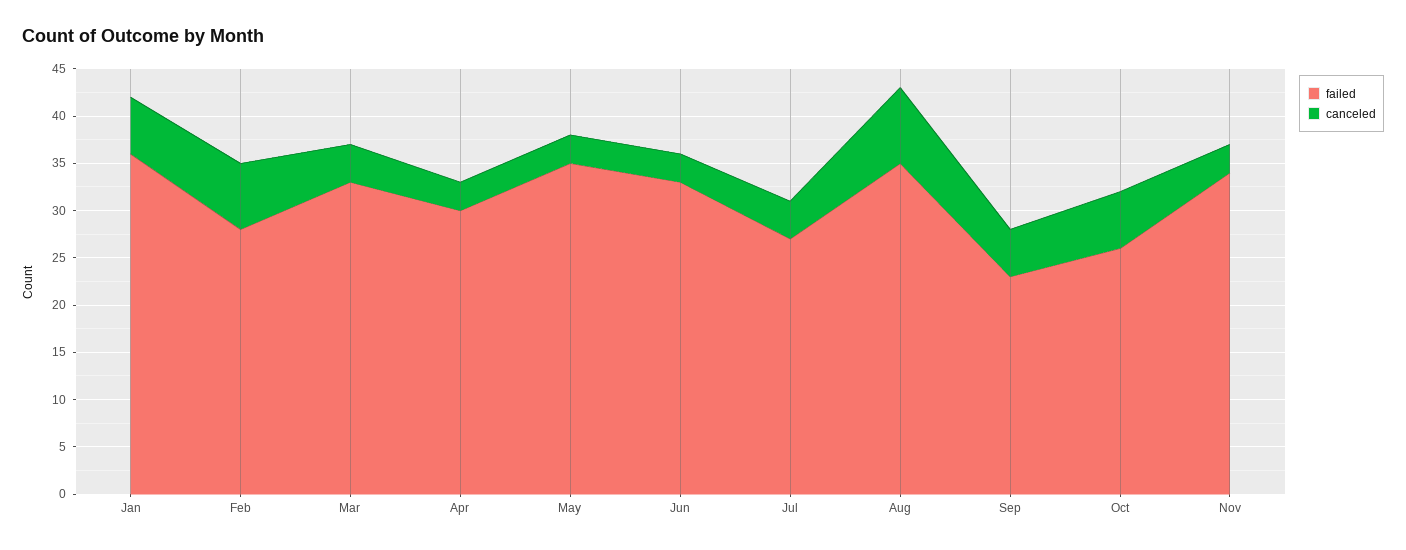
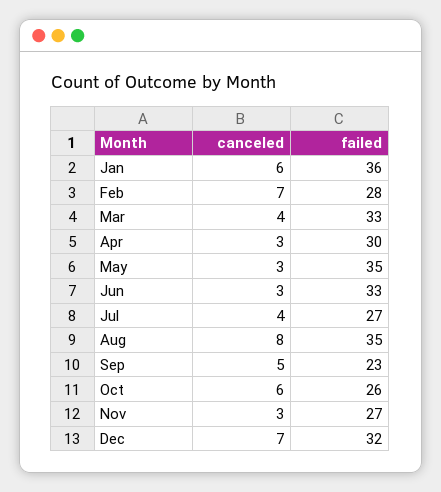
failed, Nov: 34 -> 27
canceled, Dec: none -> 7
failed, Dec: none -> 32

